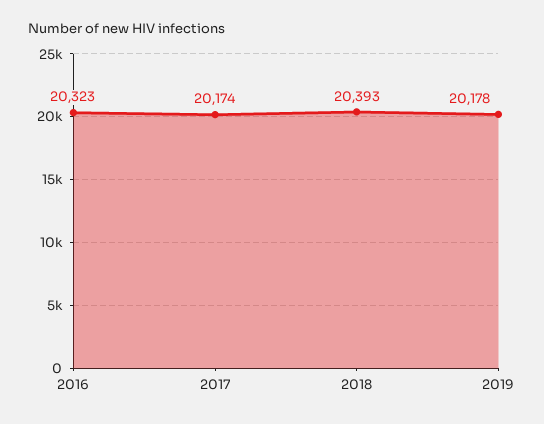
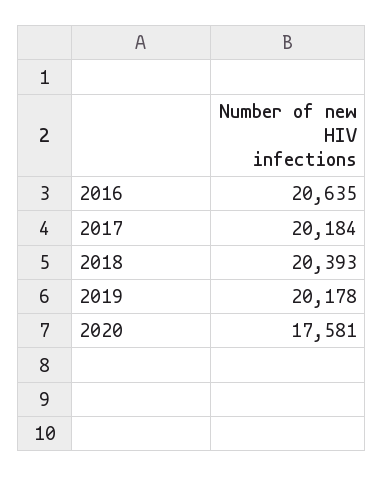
2016: 20323 -> 20635
2017: 20174 -> 20184
2020: none -> 17581

